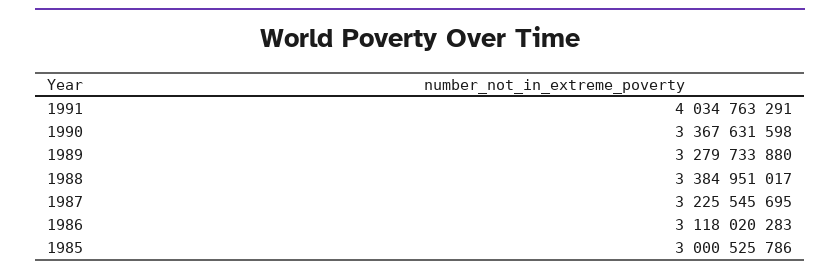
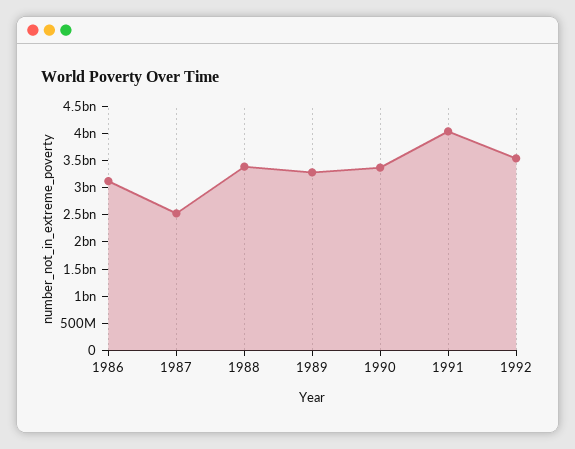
1987: 3225545695 -> 2500000000
1985: 3000525786 -> none
1992: none -> 3500000000

